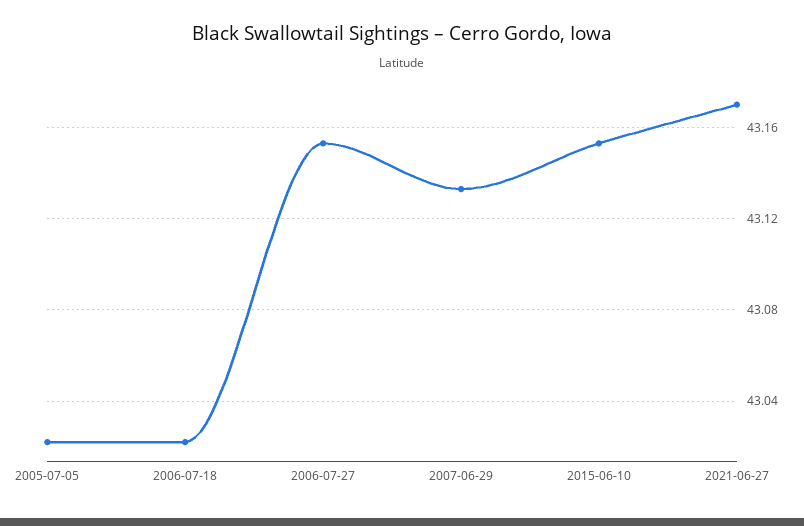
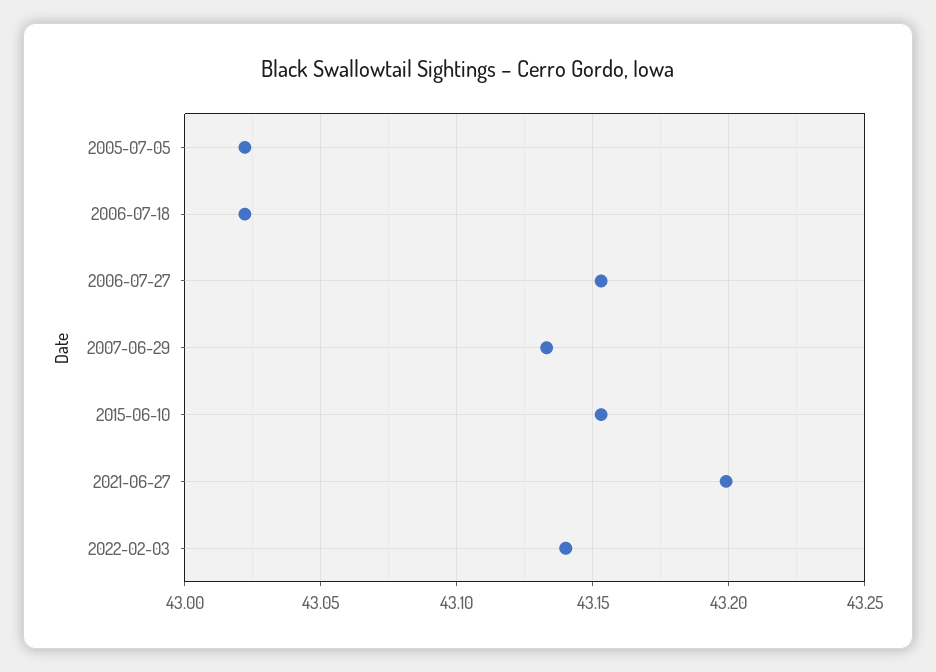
2021-06-27: 43.17 -> 43.2
2022-02-03: none -> 43.14

